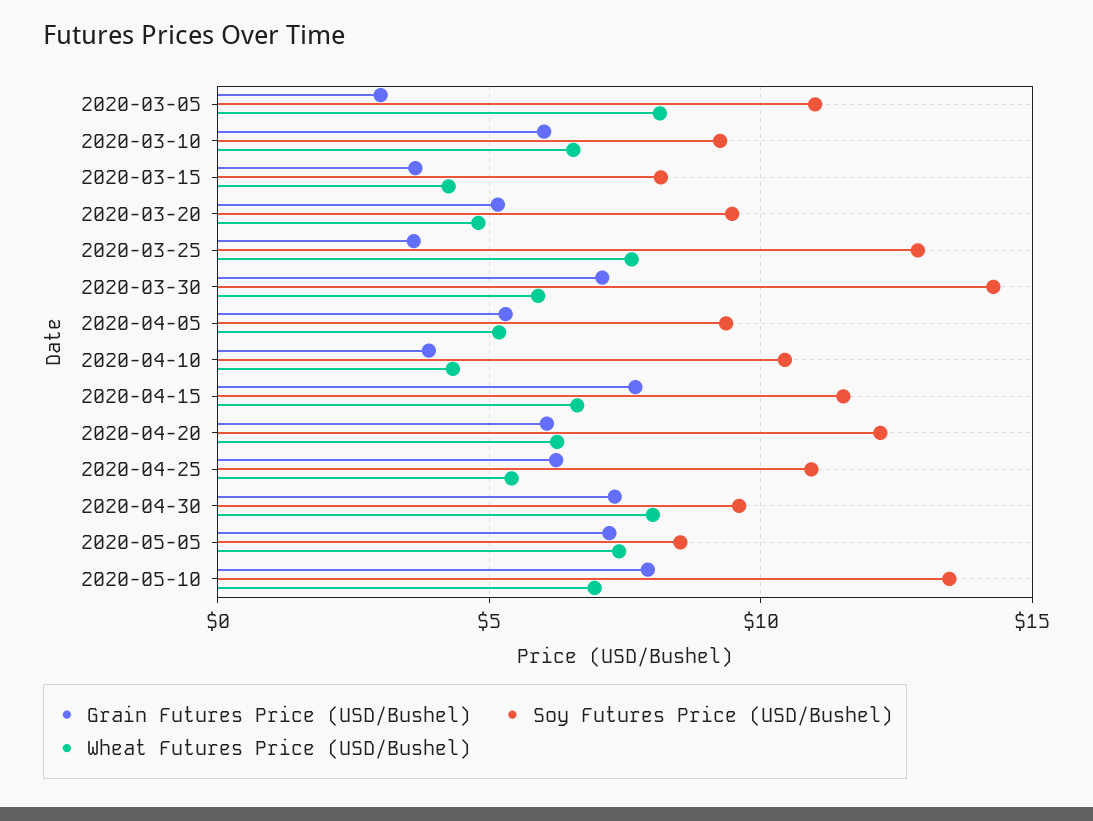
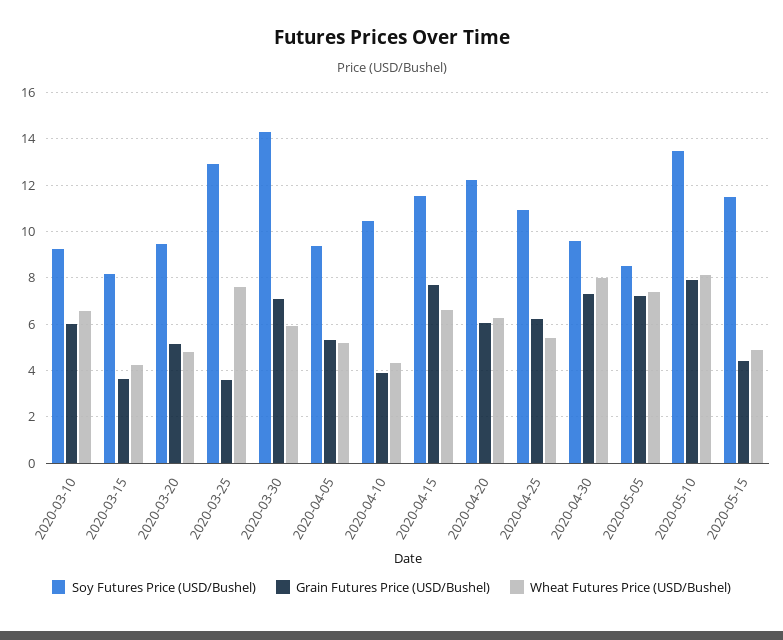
Grain Futures Price (USD/Bushel), 2020-03-05: 3 -> none
Soy Futures Price (USD/Bushel), 2020-03-05: 11 -> none
Wheat Futures Price (USD/Bushel), 2020-03-05: 8 -> none
Wheat Futures Price (USD/Bushel), 2020-05-10: 7 -> 8
Soy Futures Price (USD/Bushel), 2020-05-15: none -> 11.5
Grain Futures Price (USD/Bushel), 2020-05-15: none -> 4.5
Wheat Futures Price (USD/Bushel), 2020-05-15: none -> 5

